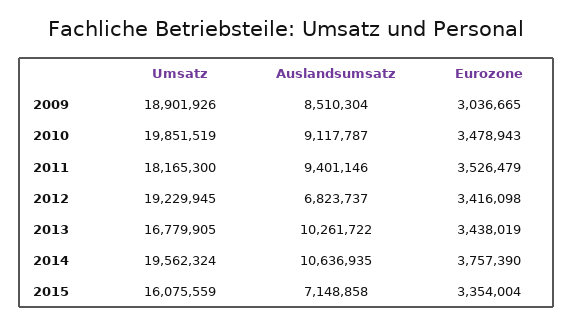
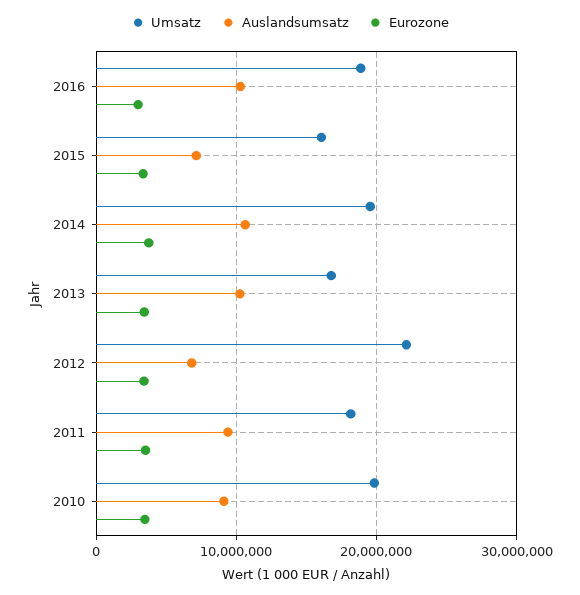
Umsatz, 2009: 18901926 -> none
Auslandsumsatz, 2009: 8510304 -> none
Eurozone, 2009: 3036665 -> none
Umsatz, 2012: 19229945 -> 22000000
Umsatz, 2016: none -> 19000000
Auslandsumsatz, 2016: none -> 10000000
Eurozone, 2016: none -> 3000000

